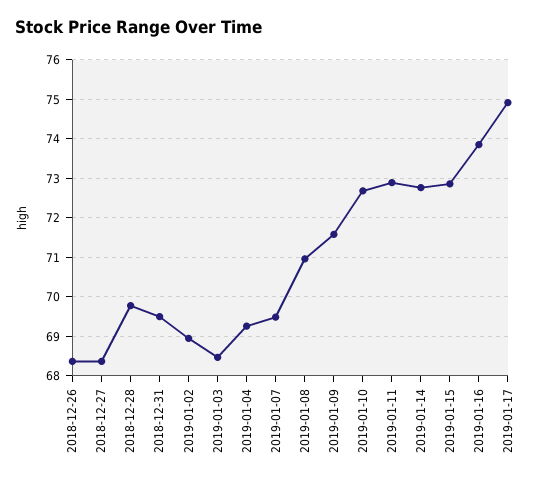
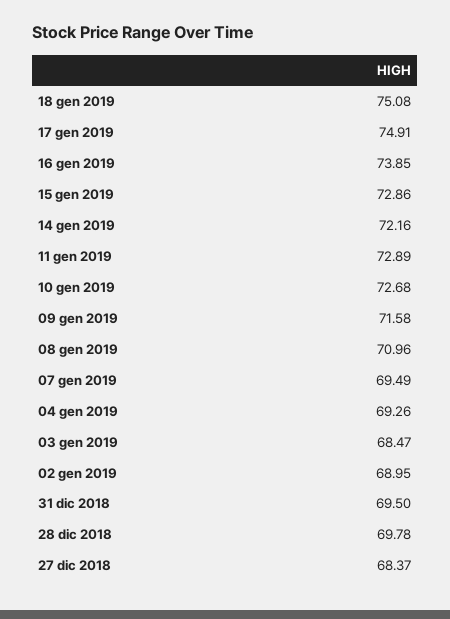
2018-12-26: 68.4 -> none
2019-01-14: 72.8 -> 72.16
18 gen 2019: none -> 75.08

